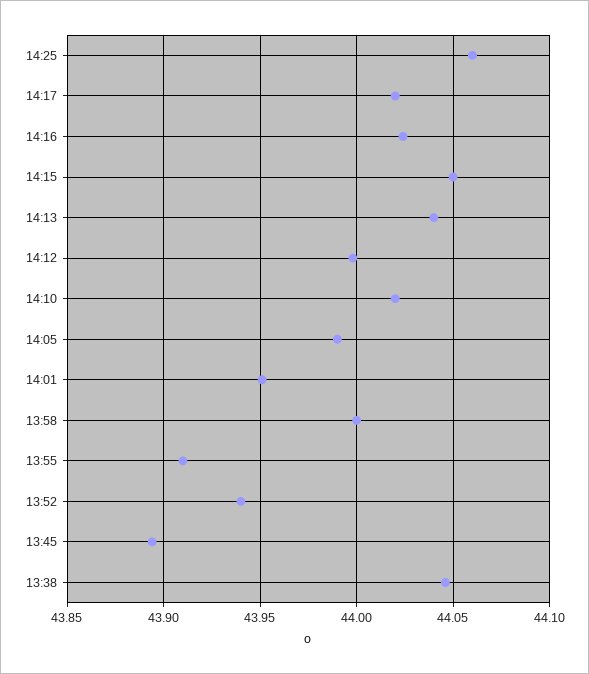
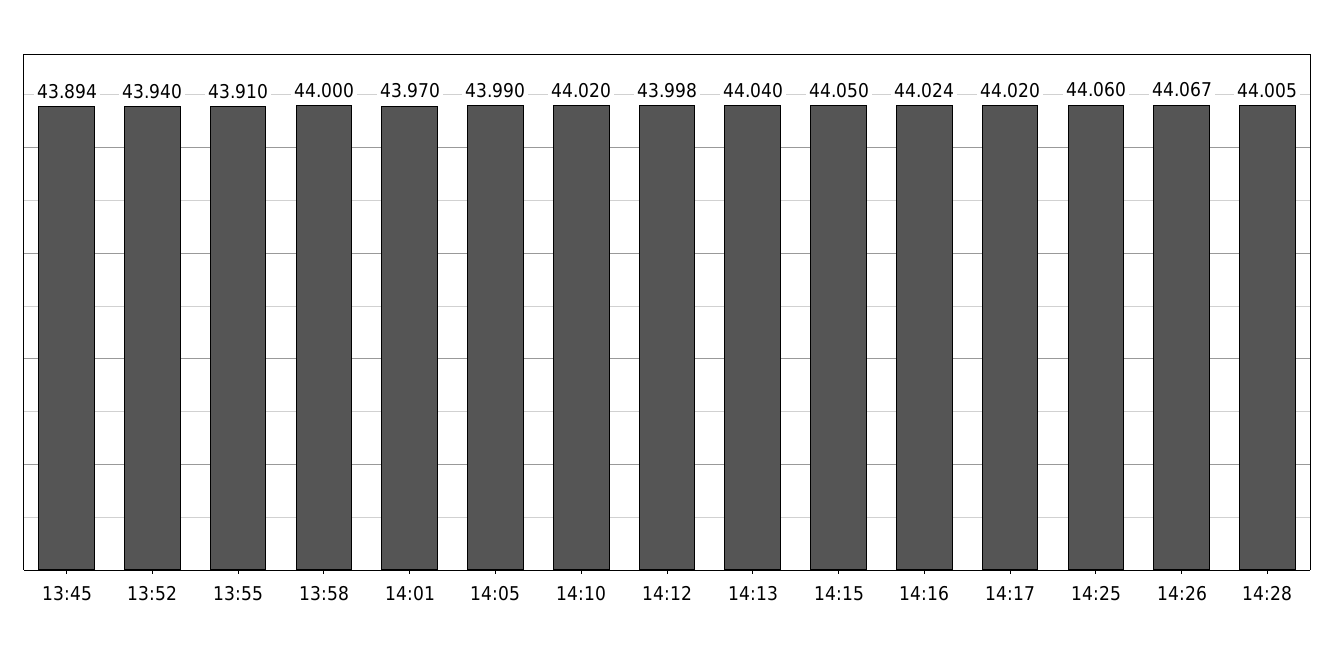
14:01: 43.95 -> 43.97
13:38: 44.045 -> none
14:26: none -> 44.067
14:28: none -> 44.005

